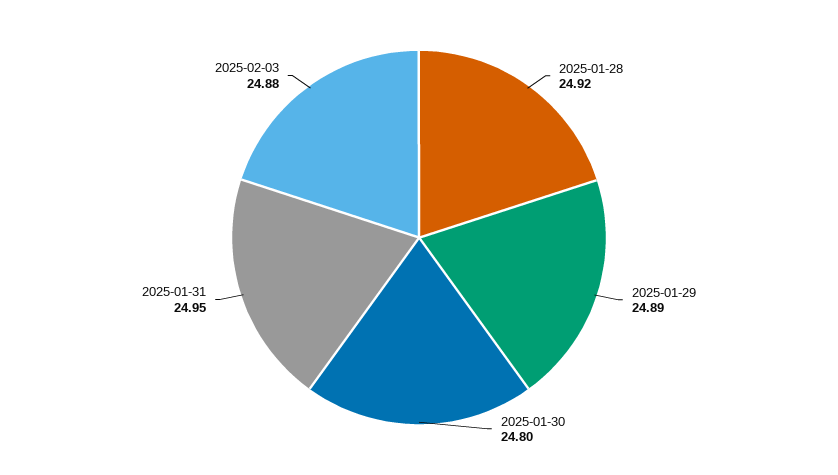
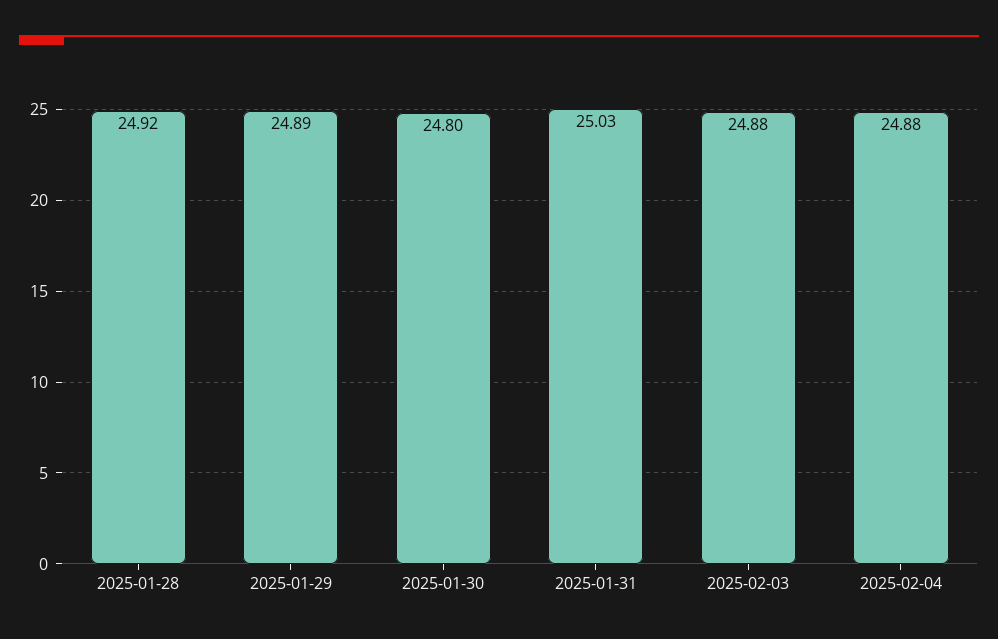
2025-01-31: 24.95 -> 25.03
2025-02-04: none -> 24.88

